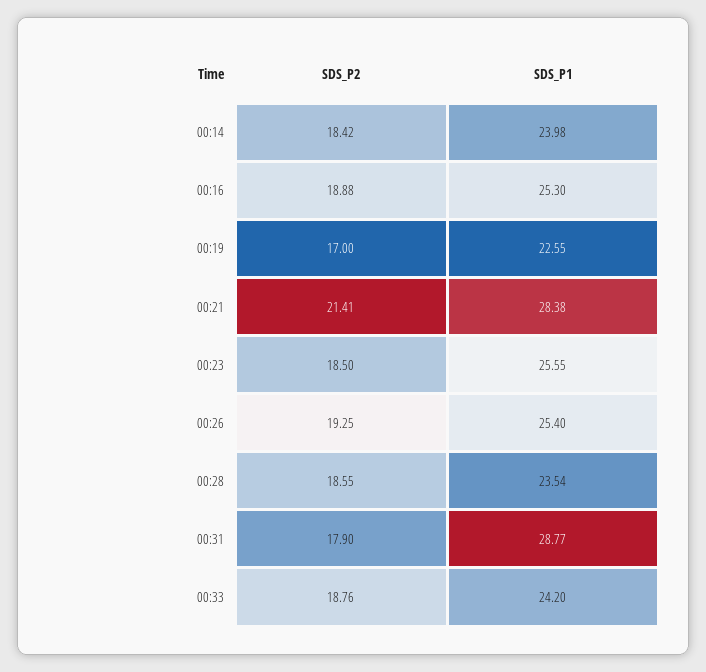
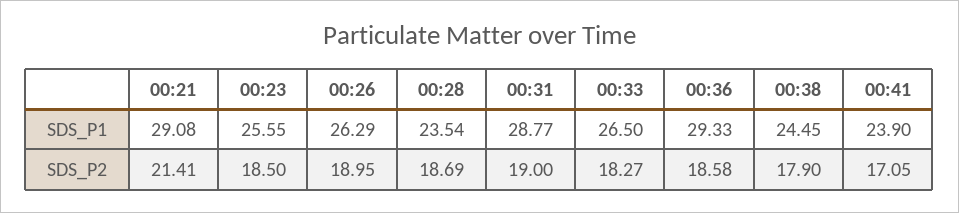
SDS_P2, 00:14: 18.42 -> none
SDS_P1, 00:14: 23.98 -> none
SDS_P2, 00:16: 18.88 -> none
SDS_P1, 00:16: 25.3 -> none
SDS_P2, 00:19: 17 -> none
SDS_P1, 00:19: 22.55 -> none
SDS_P1, 00:21: 28.38 -> 29.08
SDS_P2, 00:26: 19.25 -> 18.95
SDS_P1, 00:26: 25.4 -> 26.29
SDS_P2, 00:28: 18.55 -> 18.69
SDS_P2, 00:31: 17.9 -> 19
SDS_P2, 00:33: 18.76 -> 18.27
SDS_P1, 00:33: 24.2 -> 26.5
SDS_P1, 00:36: none -> 29.33
SDS_P1, 00:38: none -> 24.45
SDS_P1, 00:41: none -> 23.9
SDS_P2, 00:36: none -> 18.58
SDS_P2, 00:38: none -> 17.9
SDS_P2, 00:41: none -> 17.05

